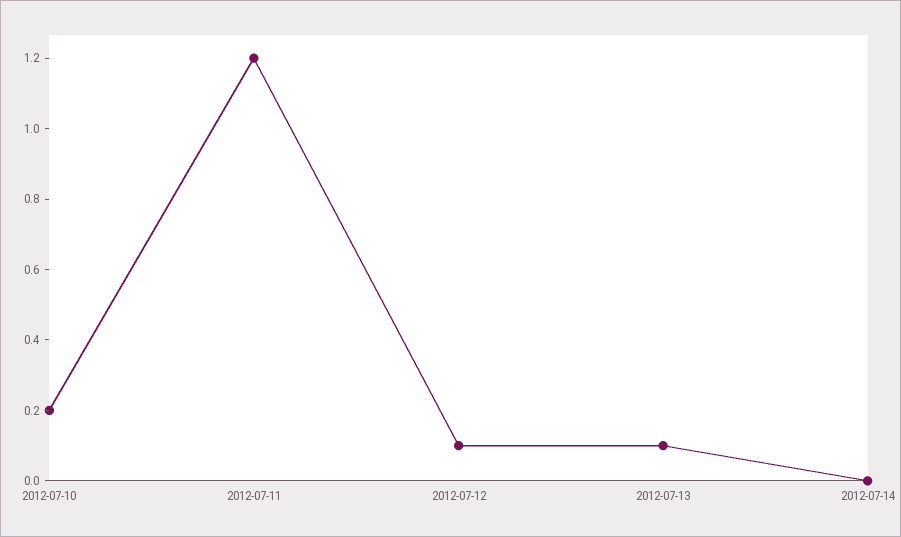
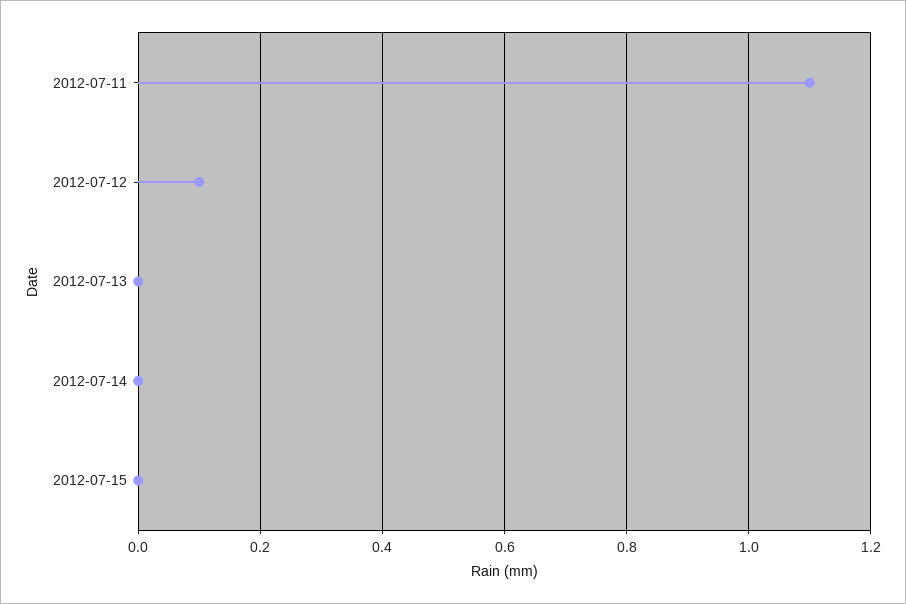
2012-07-10: 0.2 -> none
2012-07-11: 1.2 -> 1.1
2012-07-13: 0.1 -> 0
2012-07-15: none -> 0

